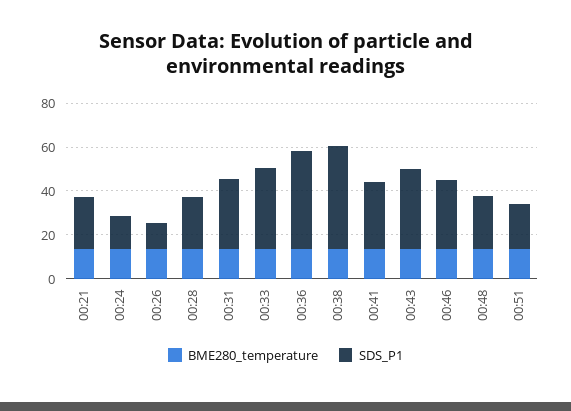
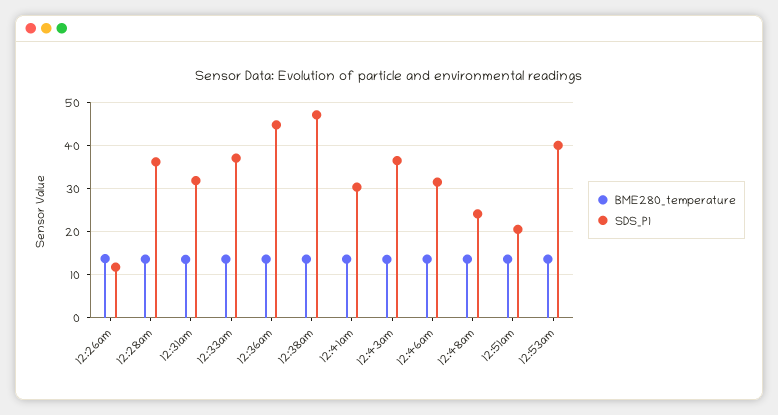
BME280_temperature, 00:21: 15 -> none
SDS_P1, 00:21: 25 -> none
BME280_temperature, 00:24: 15 -> none
SDS_P1, 00:24: 15 -> none
SDS_P1, 00:28: 25 -> 36
BME280_temperature, 12:53am: none -> 14
SDS_P1, 12:53am: none -> 40

